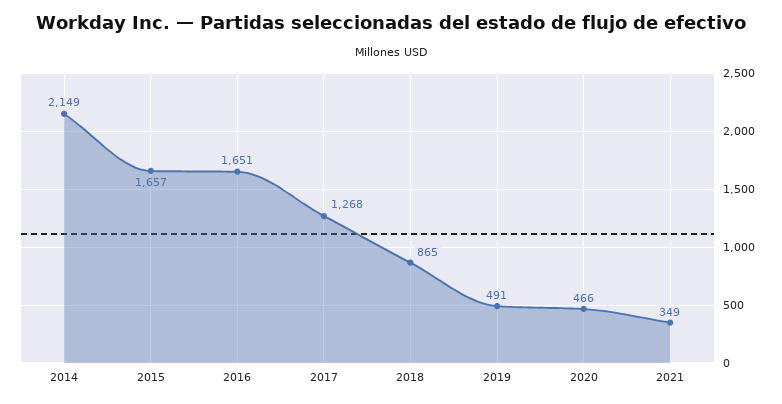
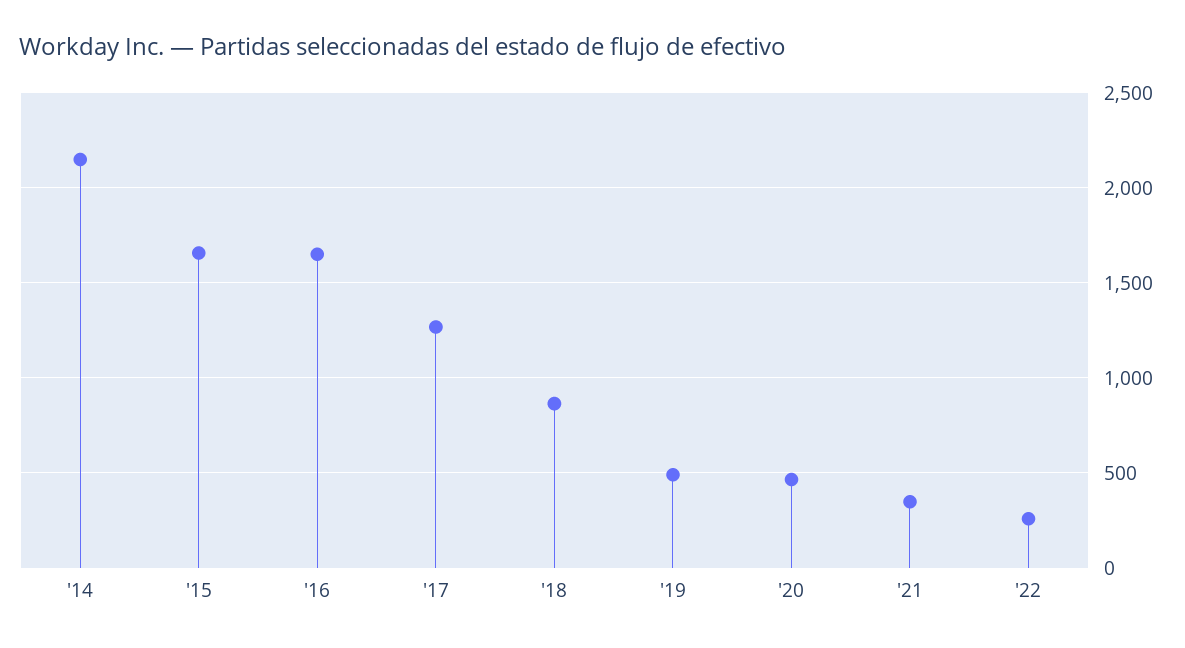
'22: none -> 250

